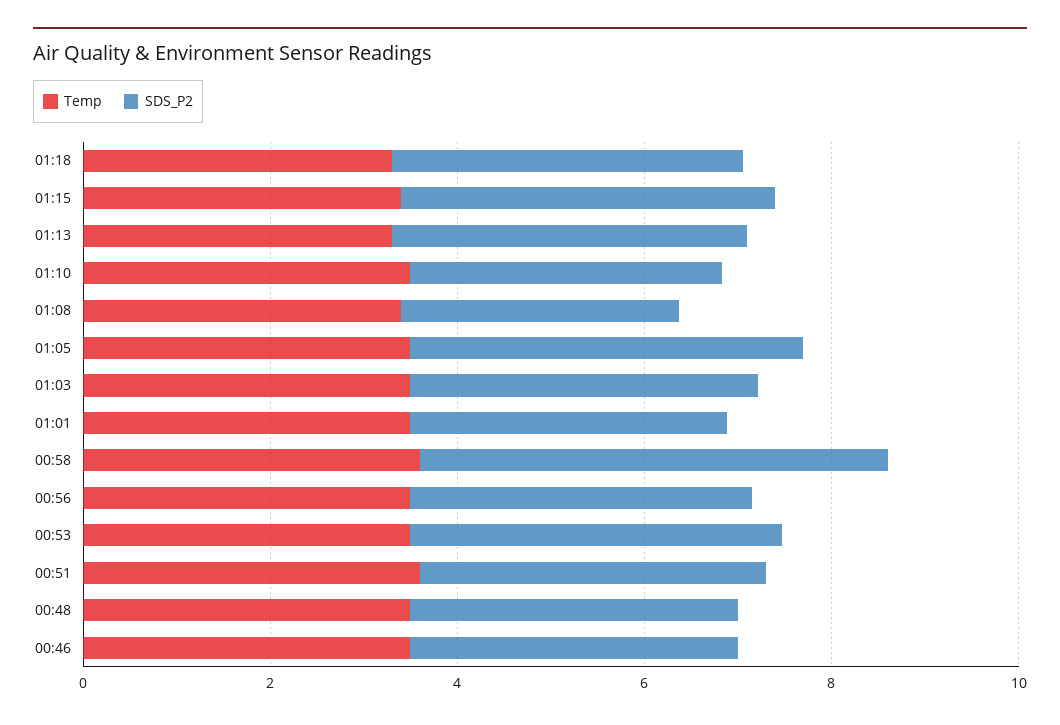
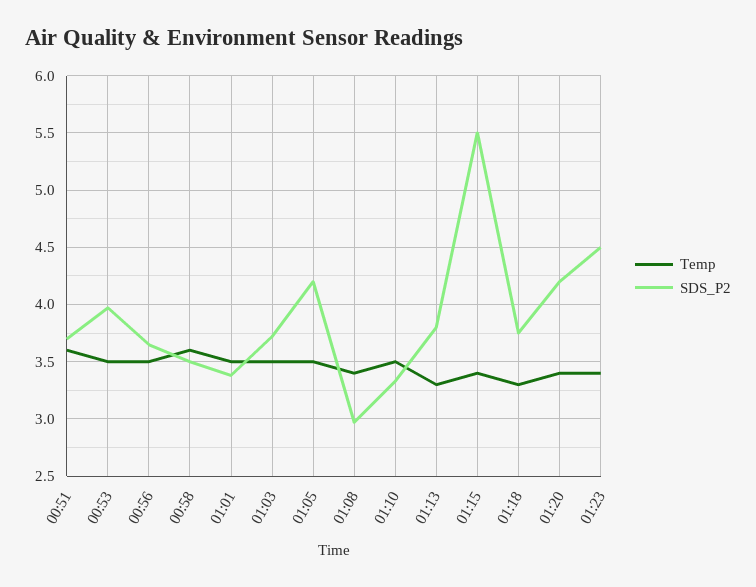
SDS_P2, 01:15: 4 -> 5.5
SDS_P2, 00:58: 5 -> 3.5
Temp, 00:48: 3.5 -> none
SDS_P2, 00:48: 3.5 -> none
Temp, 00:46: 3.5 -> none
SDS_P2, 00:46: 3.5 -> none
Temp, 01:20: none -> 3.4
SDS_P2, 01:20: none -> 4.2
Temp, 01:23: none -> 3.4
SDS_P2, 01:23: none -> 4.5

